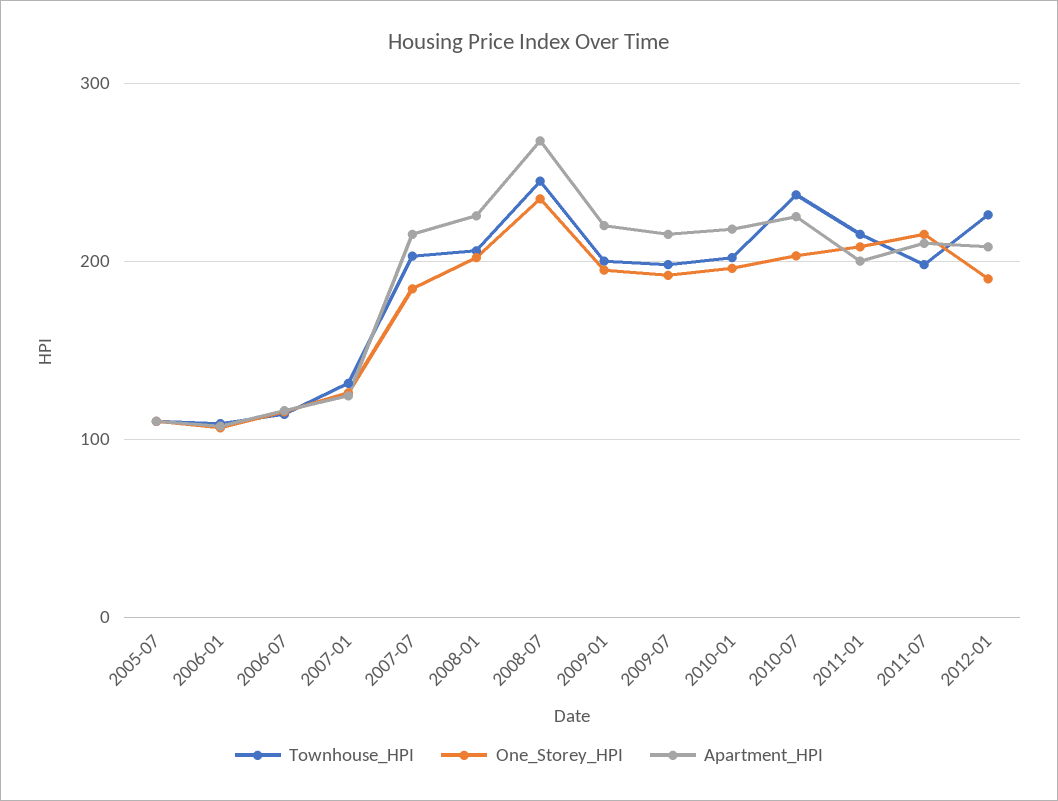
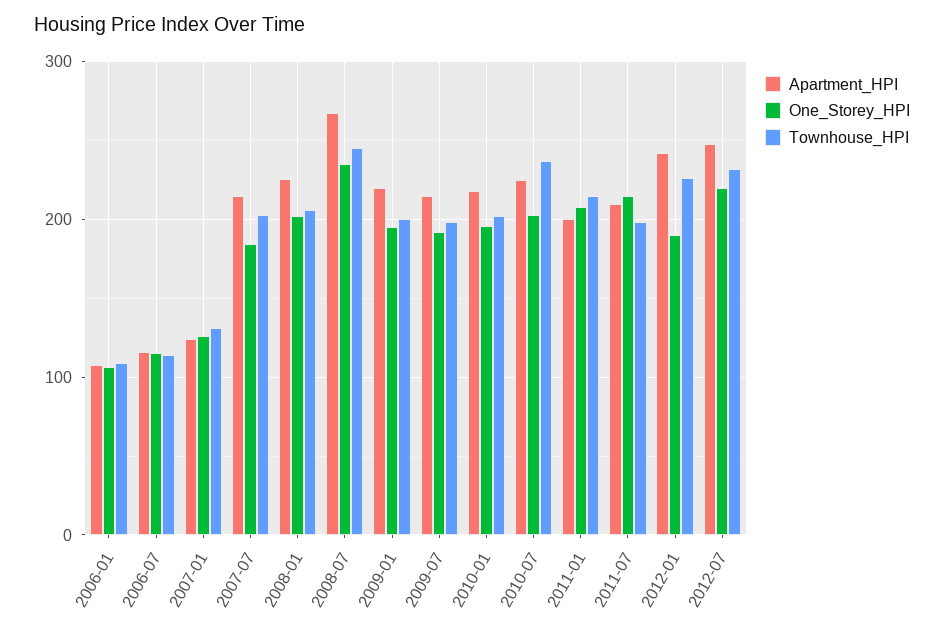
Townhouse_HPI, 2005-07: 110 -> none
One_Storey_HPI, 2005-07: 110 -> none
Apartment_HPI, 2005-07: 110 -> none
Apartment_HPI, 2012-01: 210 -> 240
Apartment_HPI, 2012-07: none -> 250
One_Storey_HPI, 2012-07: none -> 220
Townhouse_HPI, 2012-07: none -> 230

